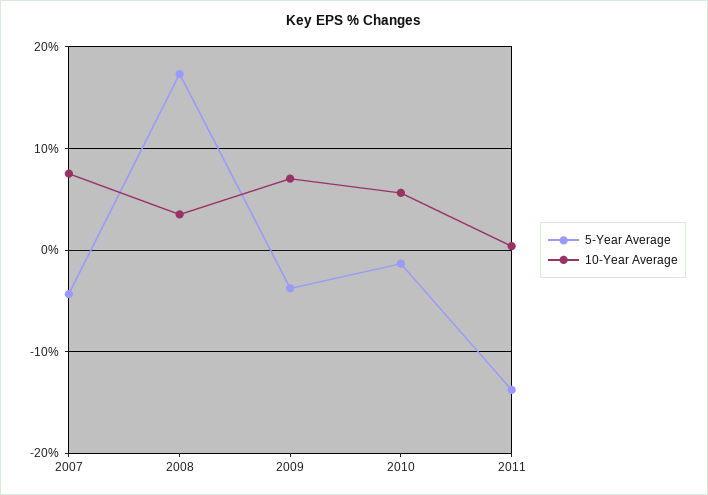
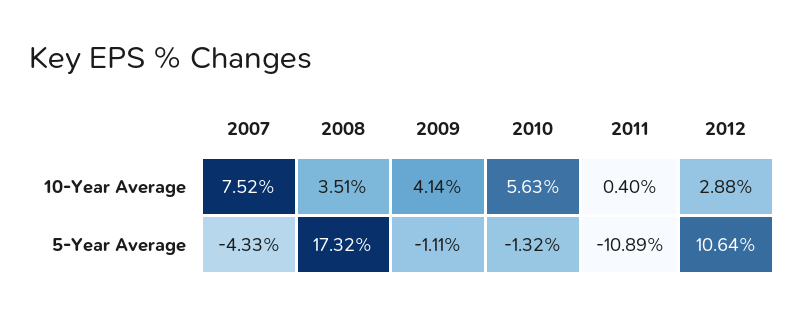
5-Year Average, 2009: -4 -> -1.11
10-Year Average, 2009: 7 -> 4.14
5-Year Average, 2011: -14 -> -10.89
10-Year Average, 2012: none -> 2.88
5-Year Average, 2012: none -> 10.64

